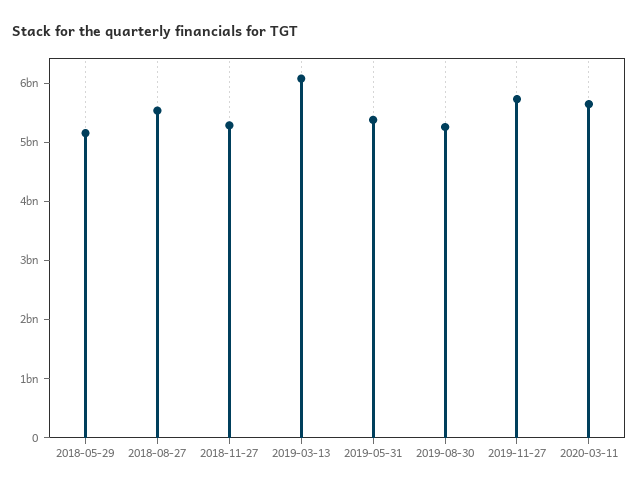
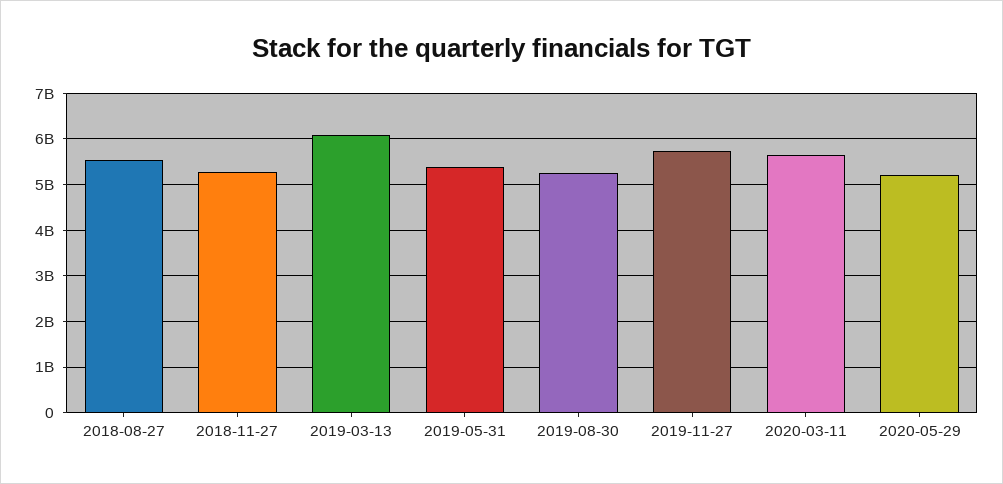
2018-05-29: 5200000000 -> none
2020-05-29: none -> 5200000000

